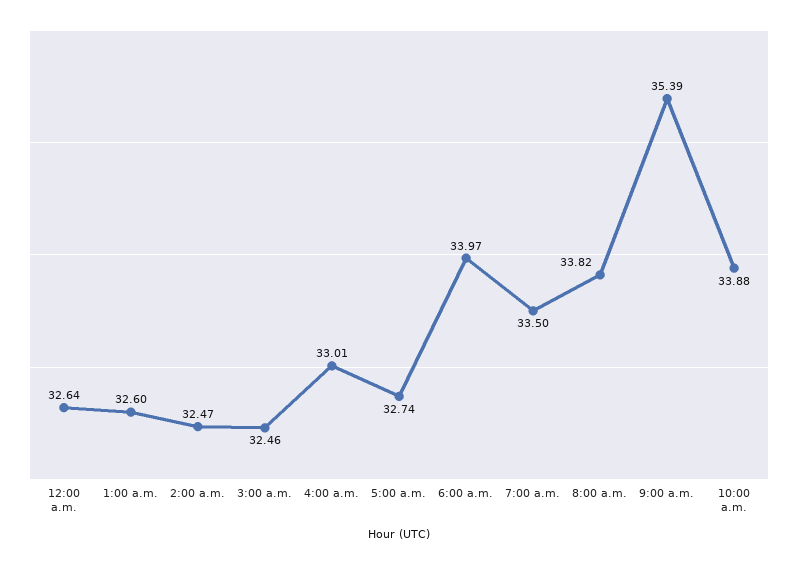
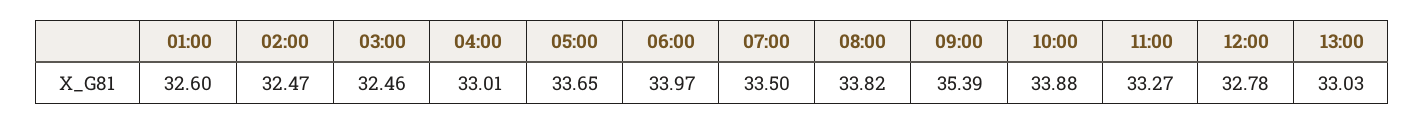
12:00 a.m.: 32.64 -> none
5:00 a.m.: 32.74 -> 33.65
11:00: none -> 33.27
12:00: none -> 32.78
13:00: none -> 33.03

